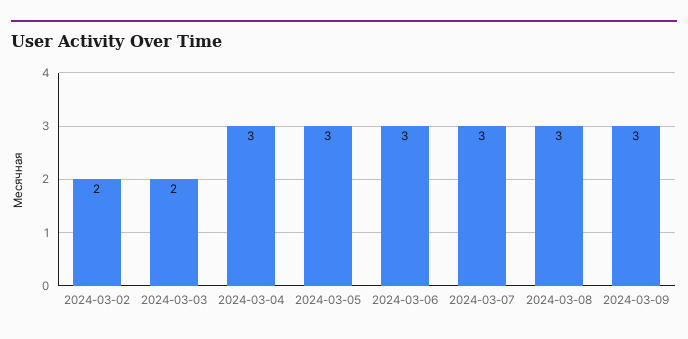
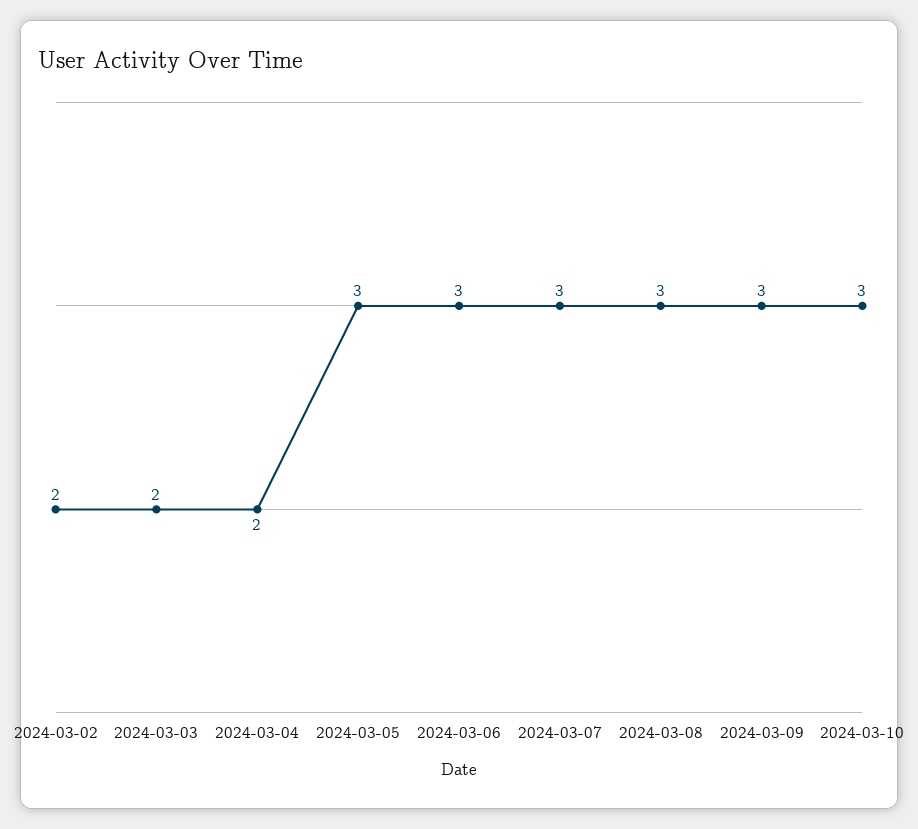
2024-03-04: 3 -> 2
2024-03-10: none -> 3

